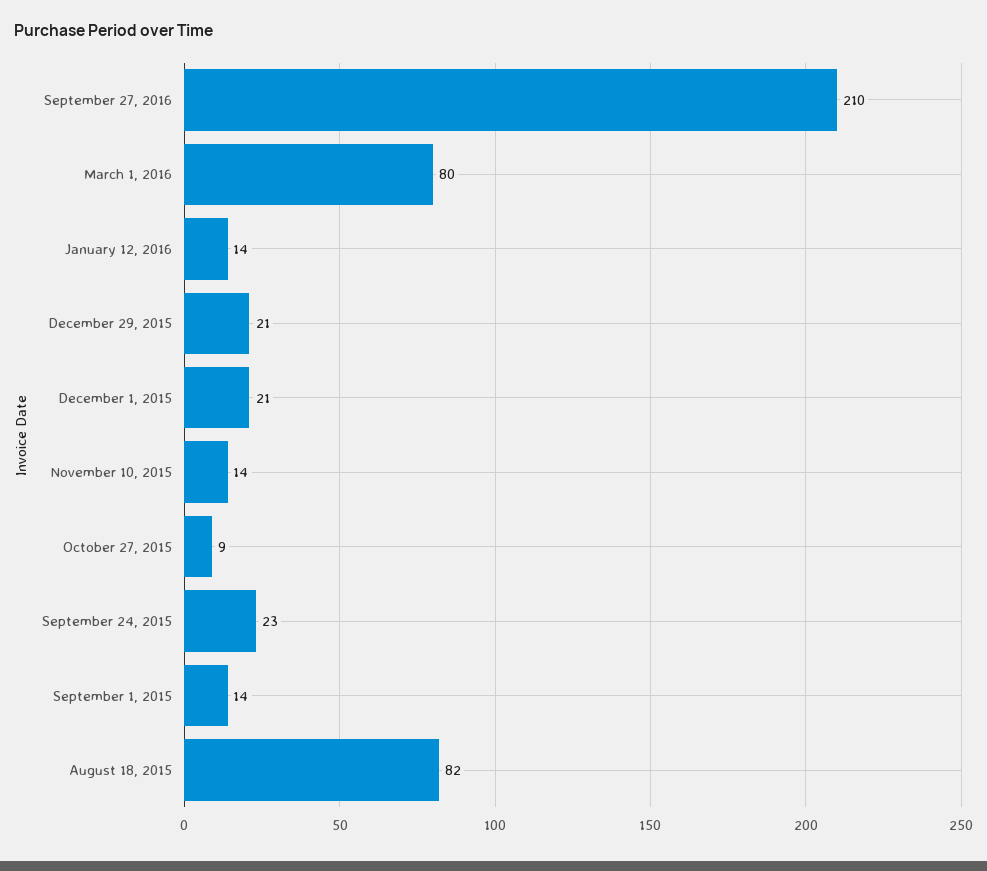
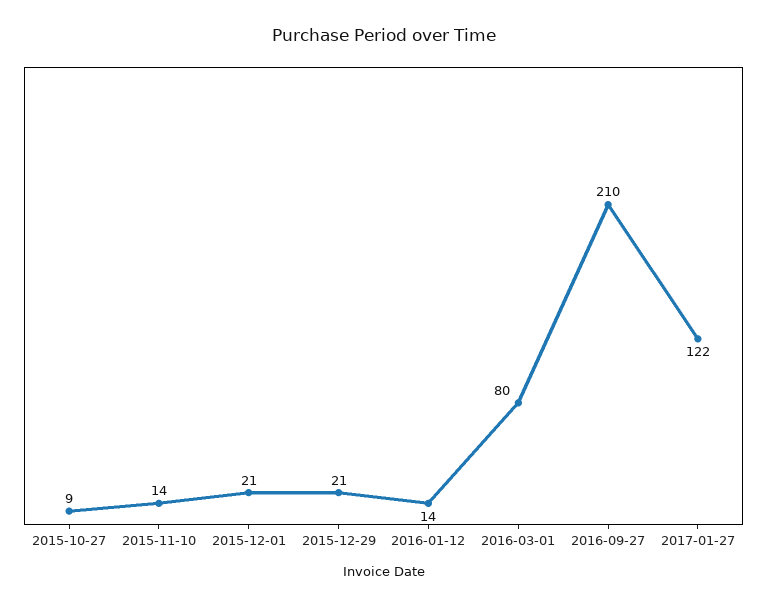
September 24, 2015: 23 -> none
September 1, 2015: 14 -> none
August 18, 2015: 82 -> none
2017-01-27: none -> 122

